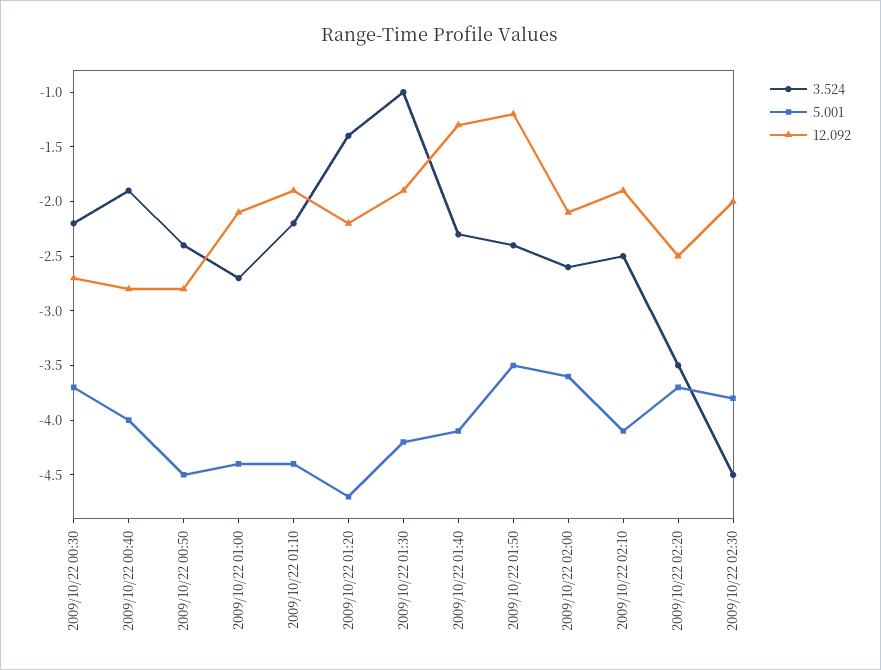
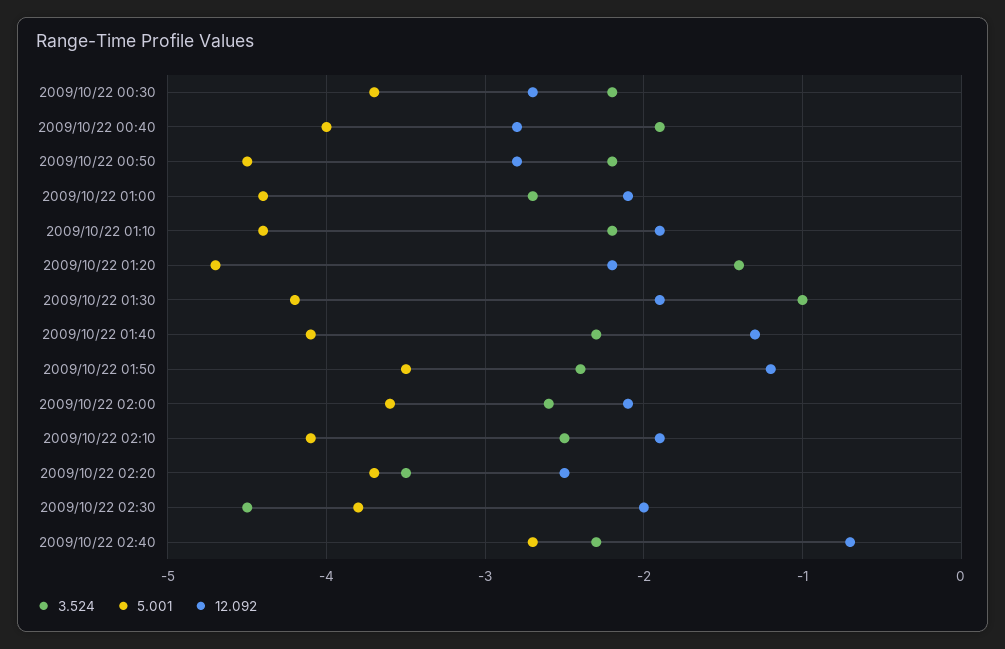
3.524, 2009/10/22 00:50: -2.4 -> -2.2
3.524, 2009/10/22 02:40: none -> -2.3
5.001, 2009/10/22 02:40: none -> -2.7
12.092, 2009/10/22 02:40: none -> -0.7

